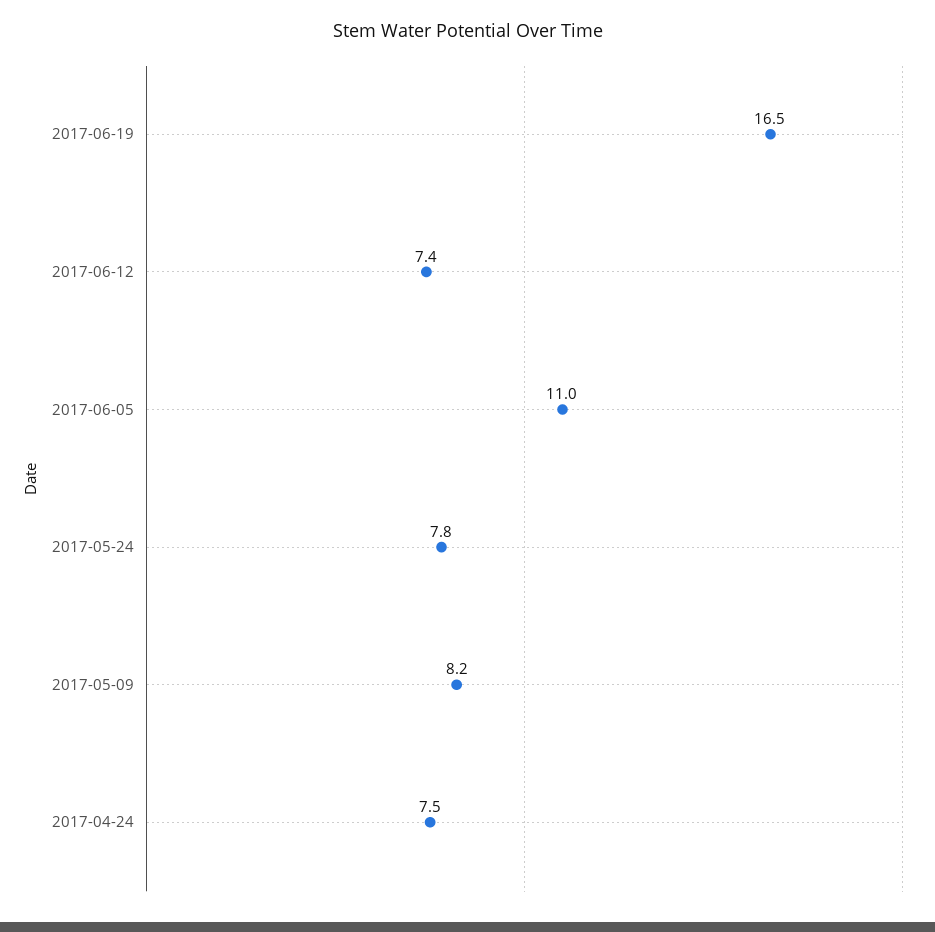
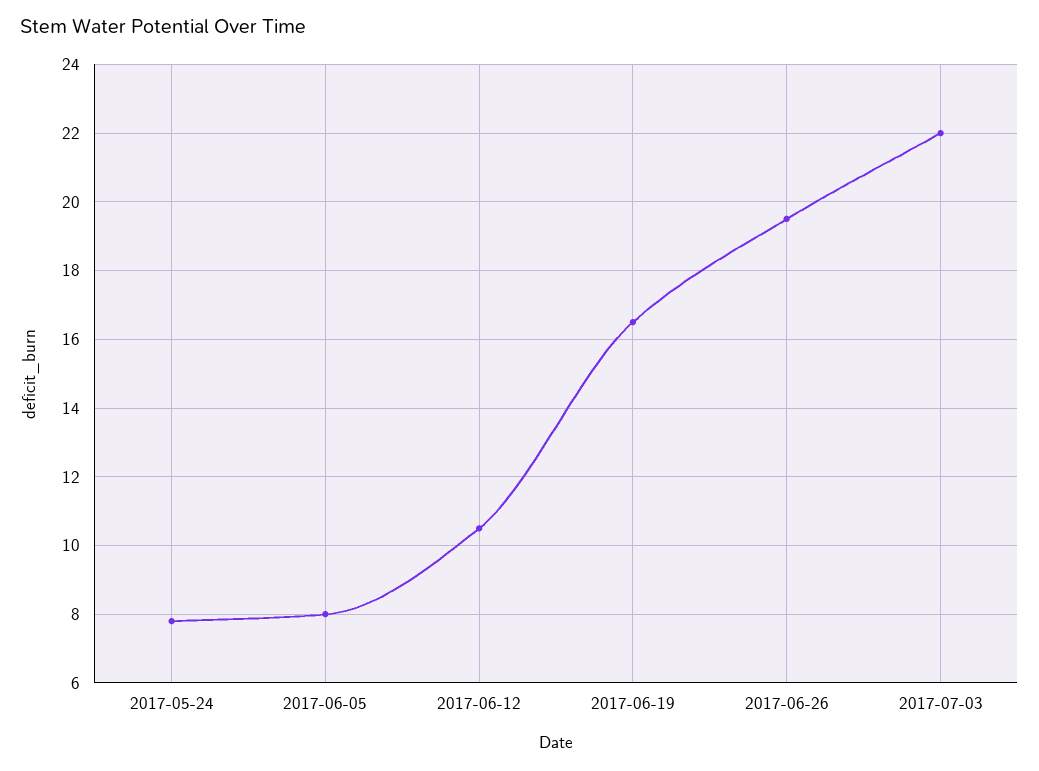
2017-06-12: 7.4 -> 10.5
2017-06-05: 11 -> 8
2017-05-09: 8.2 -> none
2017-04-24: 7.5 -> none
2017-06-26: none -> 19.5
2017-07-03: none -> 22

